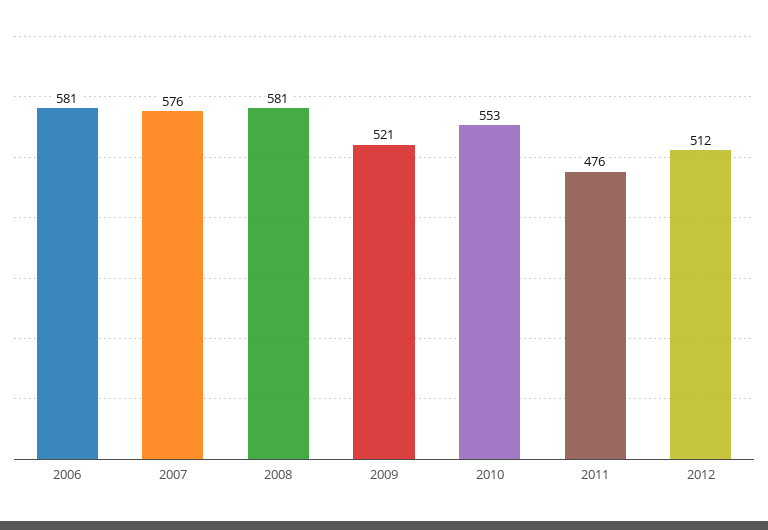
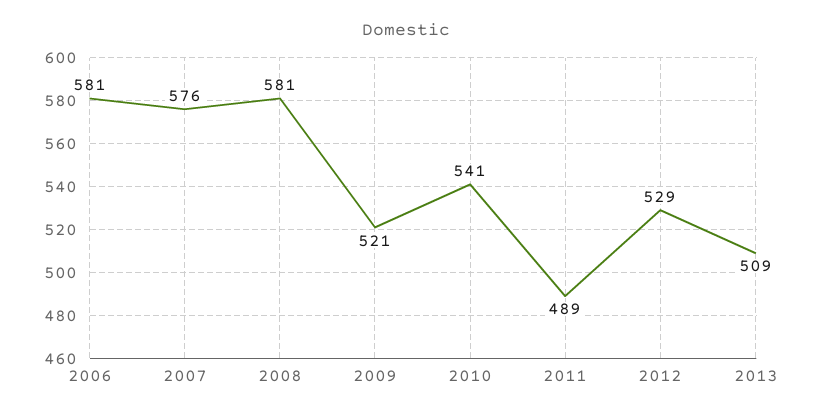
2010: 553 -> 541
2011: 476 -> 489
2012: 512 -> 529
2013: none -> 509

